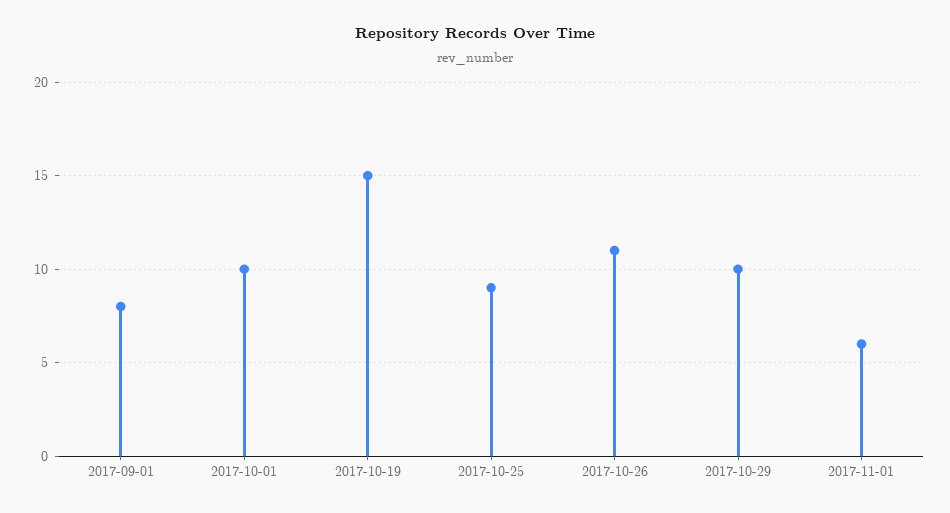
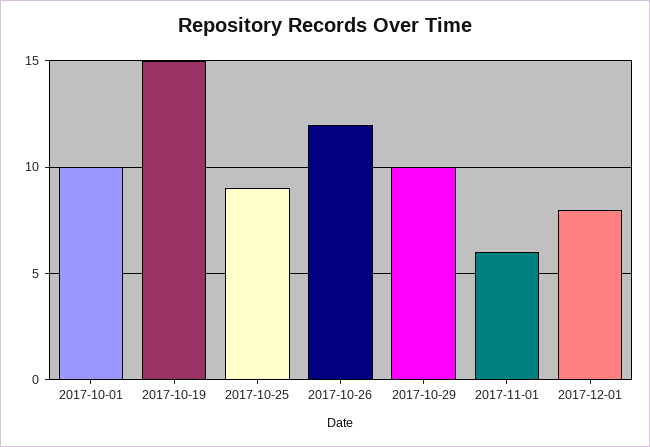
2017-09-01: 8 -> none
2017-10-26: 11 -> 12
2017-12-01: none -> 8

